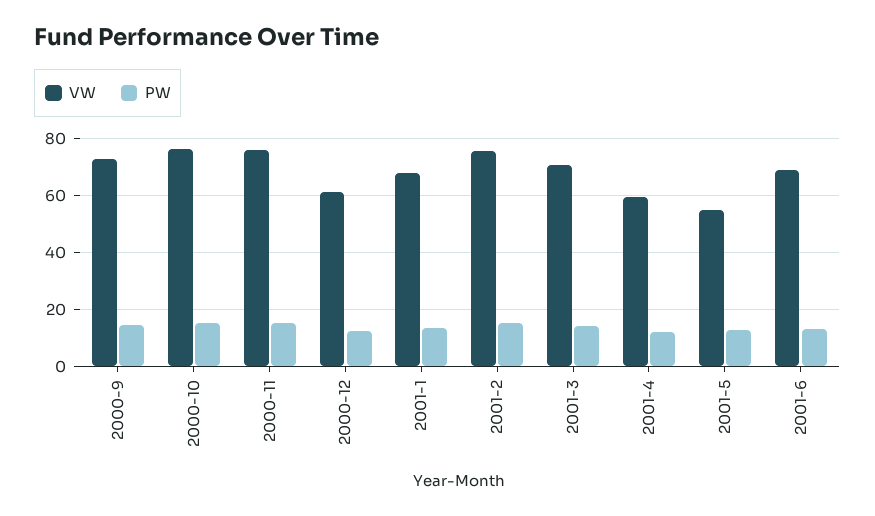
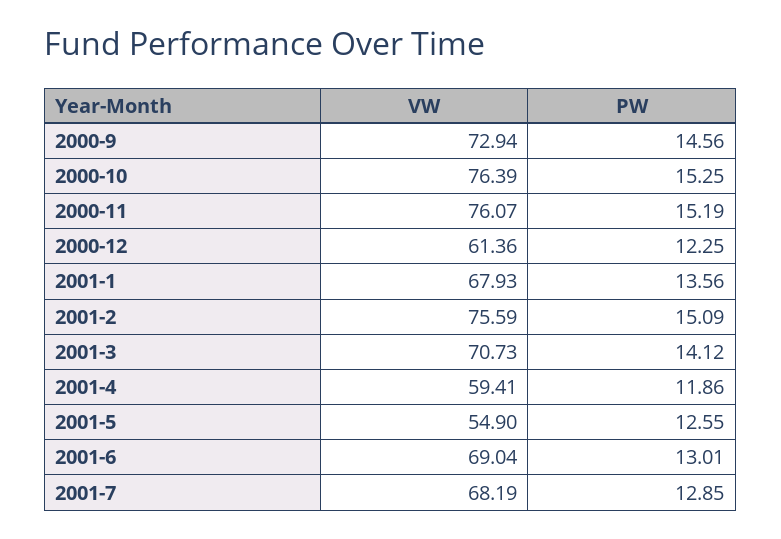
VW, 2001-7: none -> 68.19
PW, 2001-7: none -> 12.85

